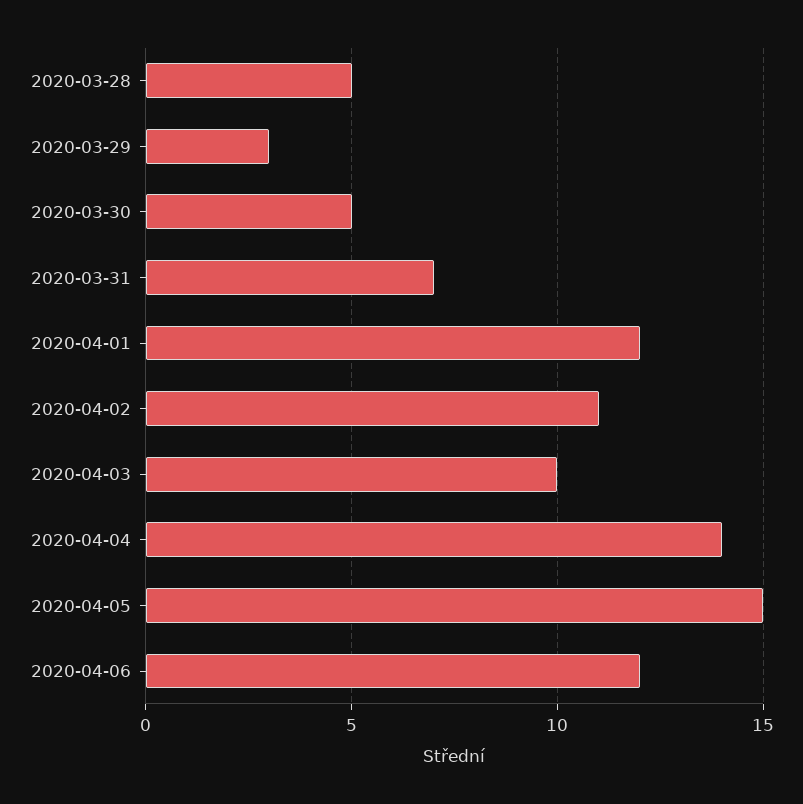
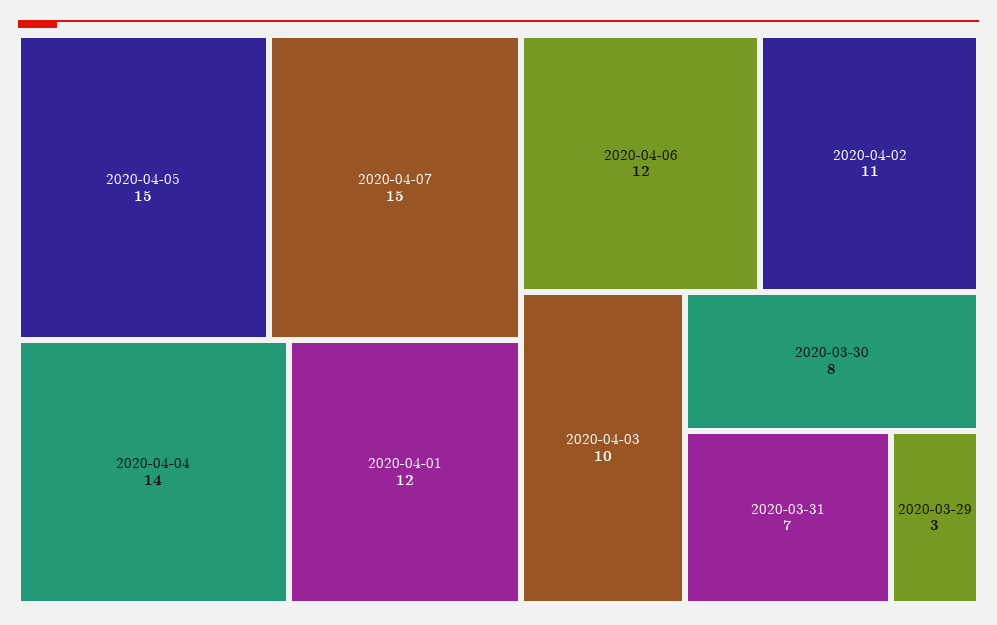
2020-03-28: 5 -> none
2020-03-30: 5 -> 8
2020-04-07: none -> 15

